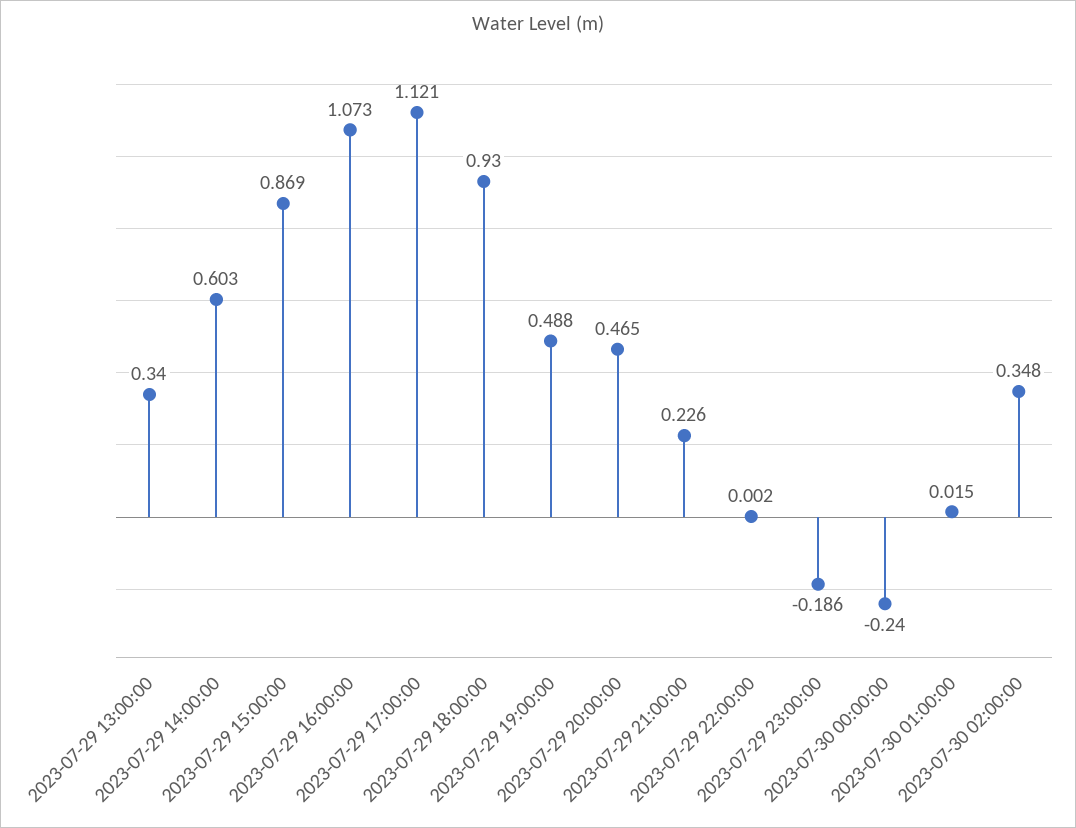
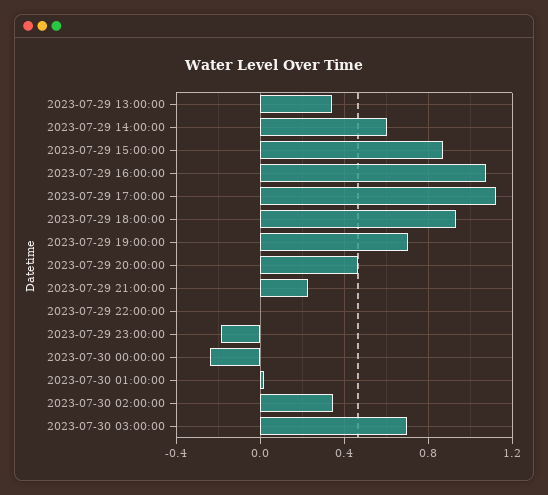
2023-07-29 19:00:00: 0.488 -> 0.7
2023-07-30 03:00:00: none -> 0.7

